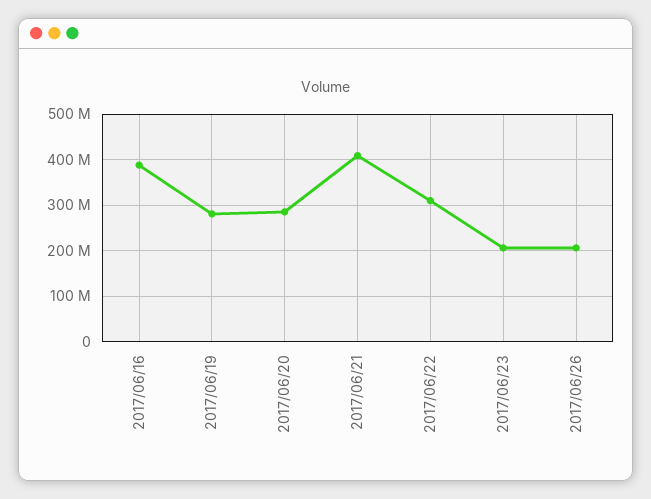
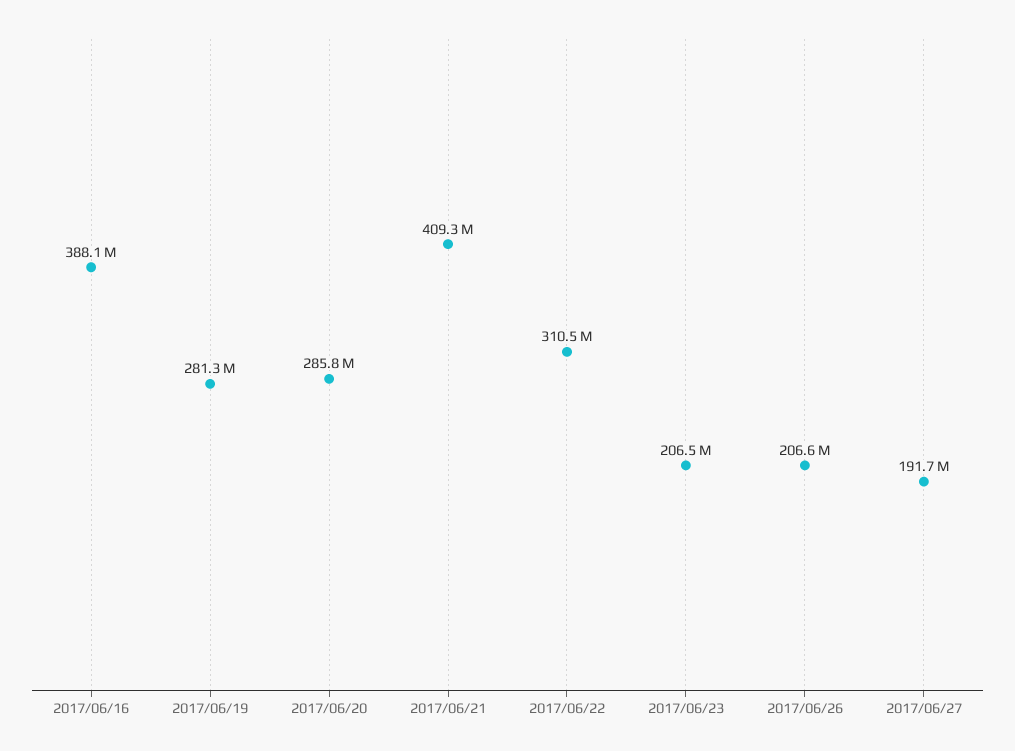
2017/06/27: none -> 191700000

